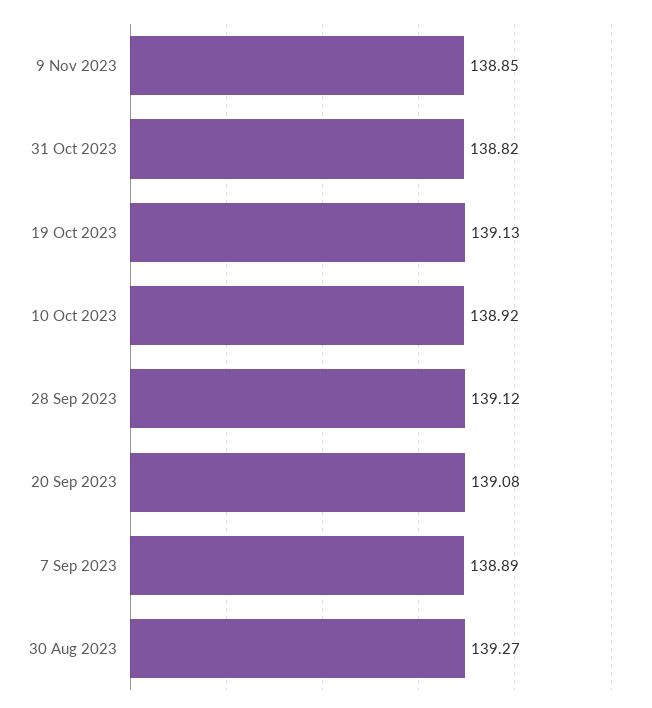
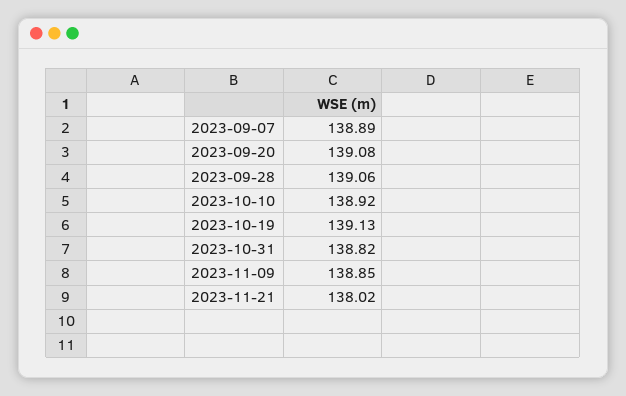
28 Sep 2023: 139.12 -> 139.06
30 Aug 2023: 139.27 -> none
2023-11-21: none -> 138.02

